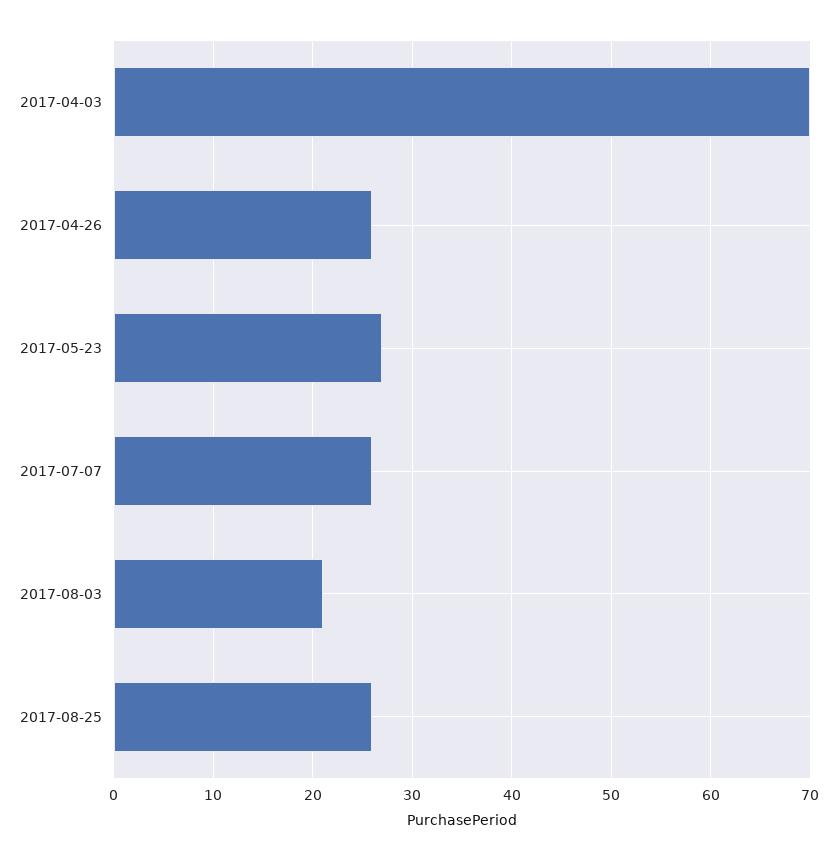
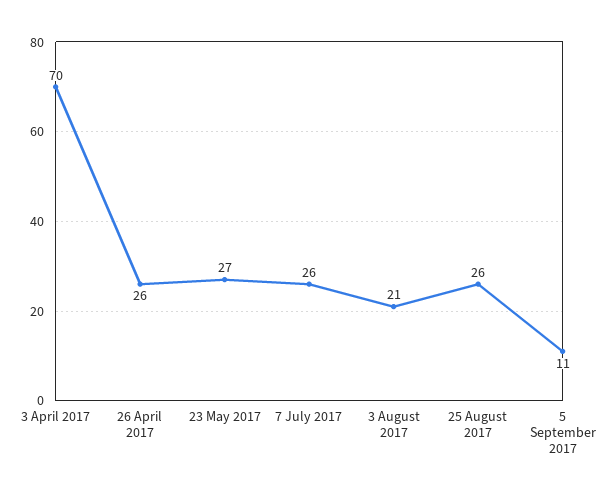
5 September 2017: none -> 11

